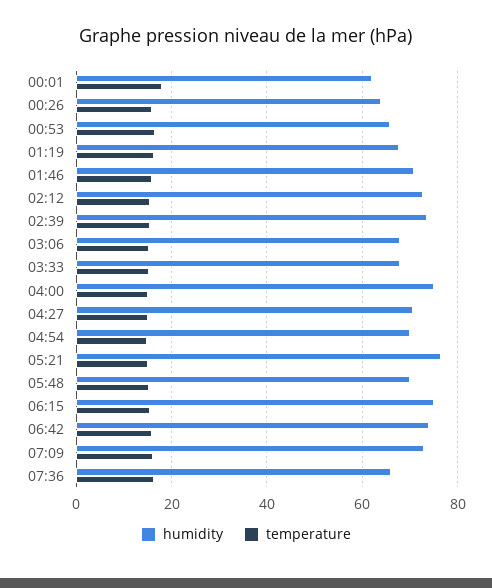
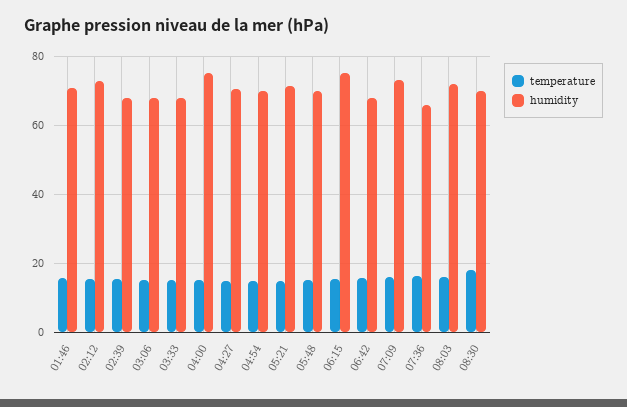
humidity, 00:01: 62 -> none
temperature, 00:01: 18 -> none
humidity, 00:26: 64 -> none
temperature, 00:26: 16 -> none
humidity, 00:53: 66 -> none
temperature, 00:53: 16 -> none
humidity, 01:19: 68 -> none
temperature, 01:19: 16 -> none
humidity, 02:39: 74 -> 68
humidity, 05:21: 76 -> 72
humidity, 06:42: 74 -> 68
temperature, 08:03: none -> 16
humidity, 08:03: none -> 72
temperature, 08:30: none -> 18
humidity, 08:30: none -> 70

